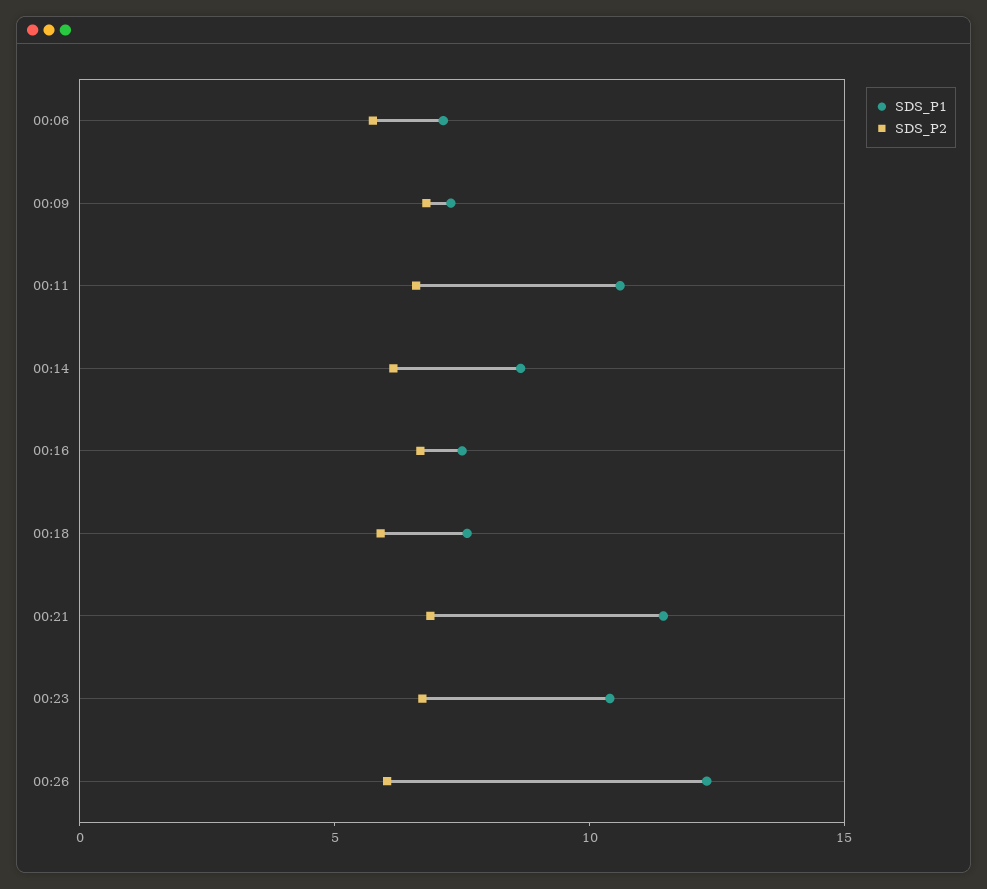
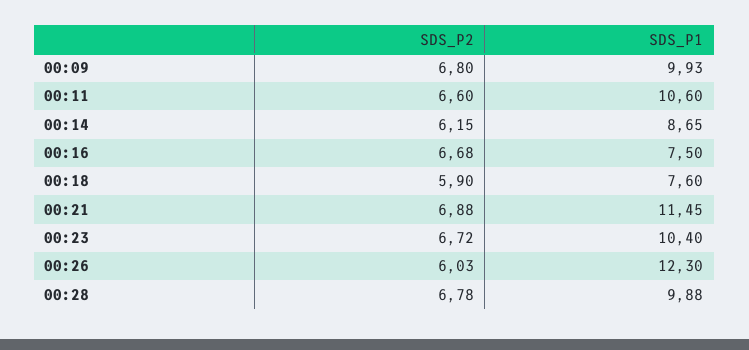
SDS_P1, 00:06: 7 -> none
SDS_P2, 00:06: 6 -> none
SDS_P1, 00:09: 7 -> 9.93
SDS_P2, 00:28: none -> 6.78
SDS_P1, 00:28: none -> 9.88

